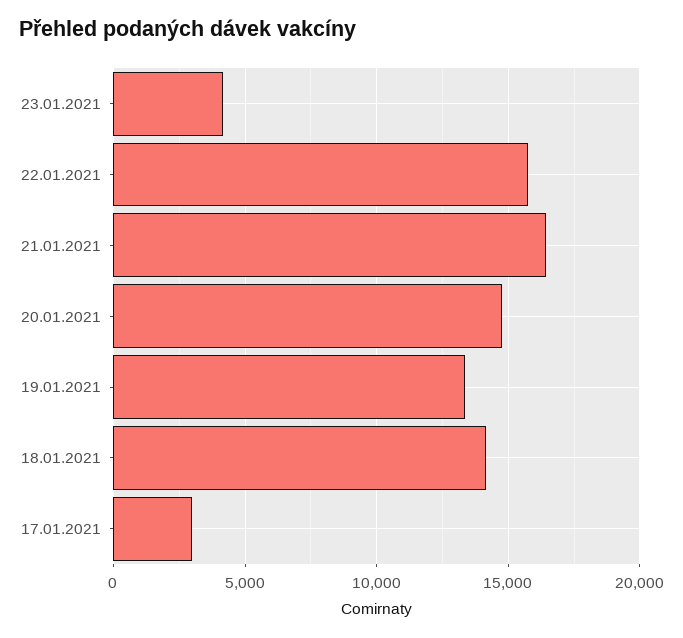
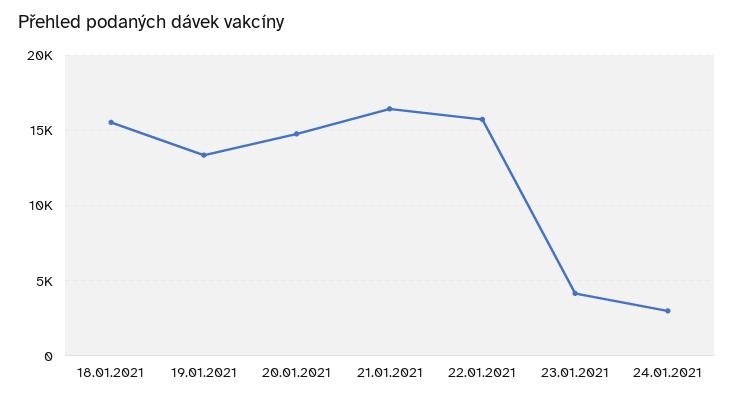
18.01.2021: 14000 -> 15500
17.01.2021: 3000 -> none
24.01.2021: none -> 3000

